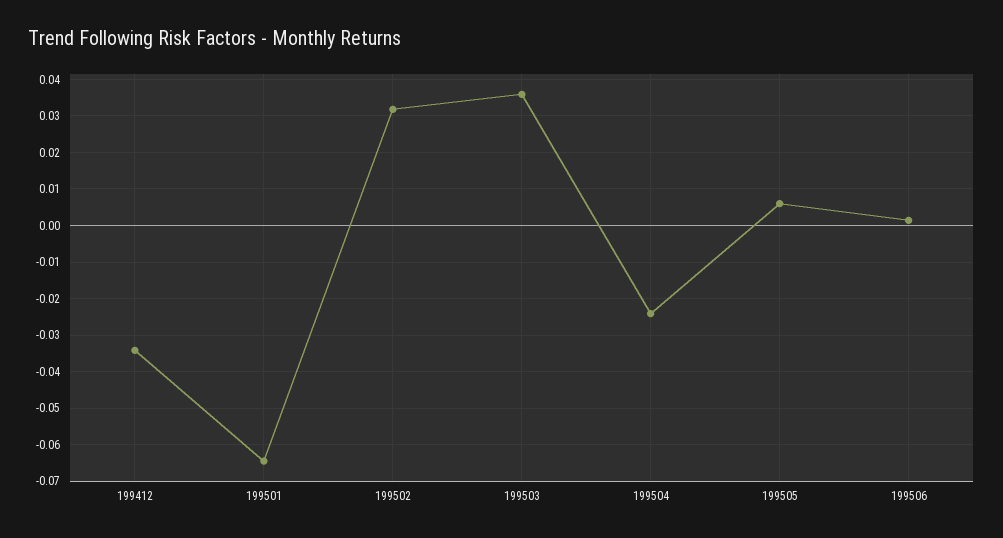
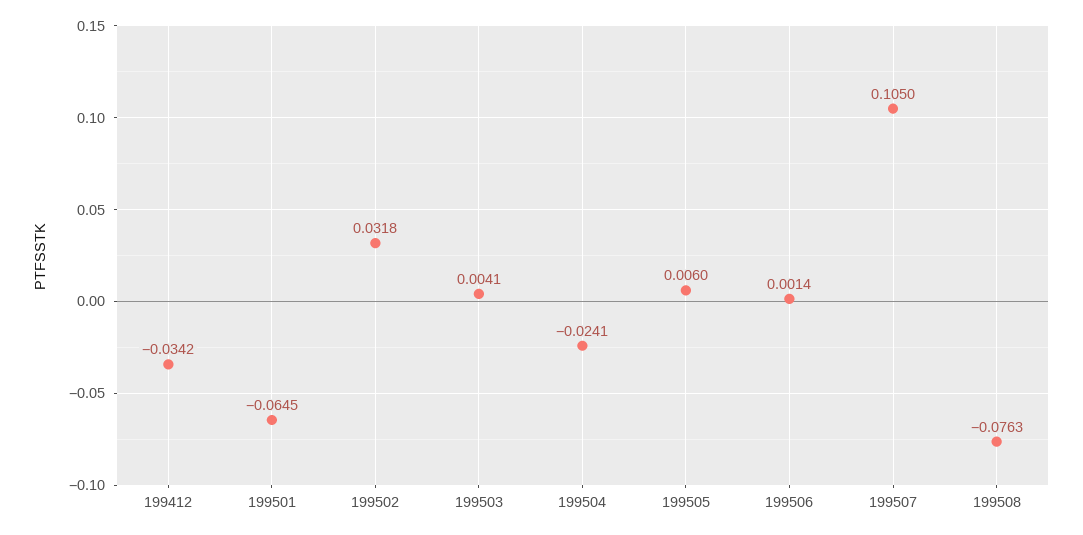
199503: 0.036 -> 0.0041
199507: none -> 0.105
199508: none -> -0.0763

